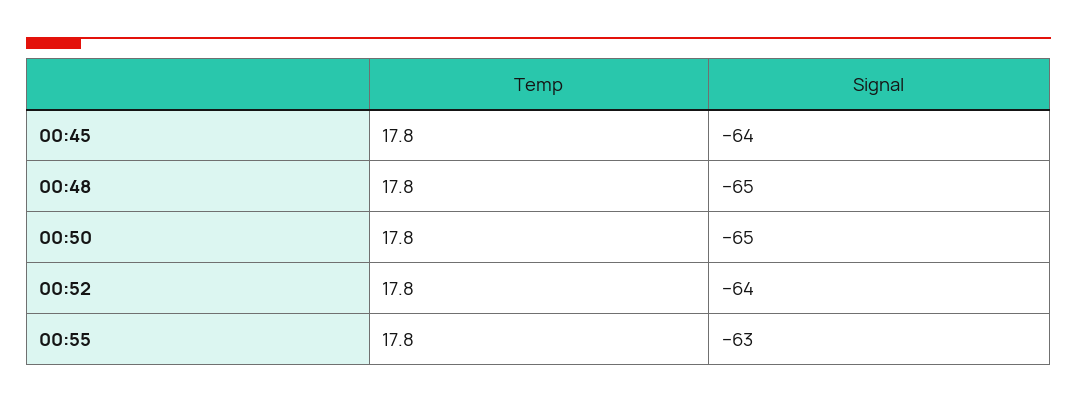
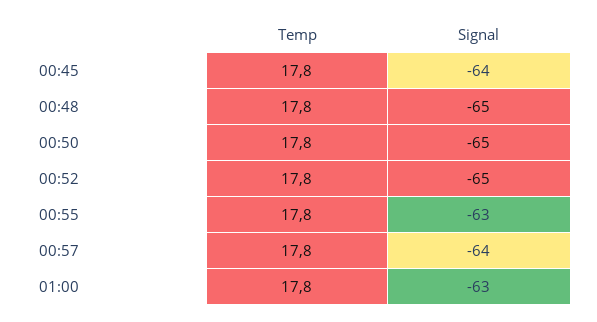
Signal, 00:52: -64 -> -65
Temp, 00:57: none -> 17.8
Signal, 00:57: none -> -64
Temp, 01:00: none -> 17.8
Signal, 01:00: none -> -63

